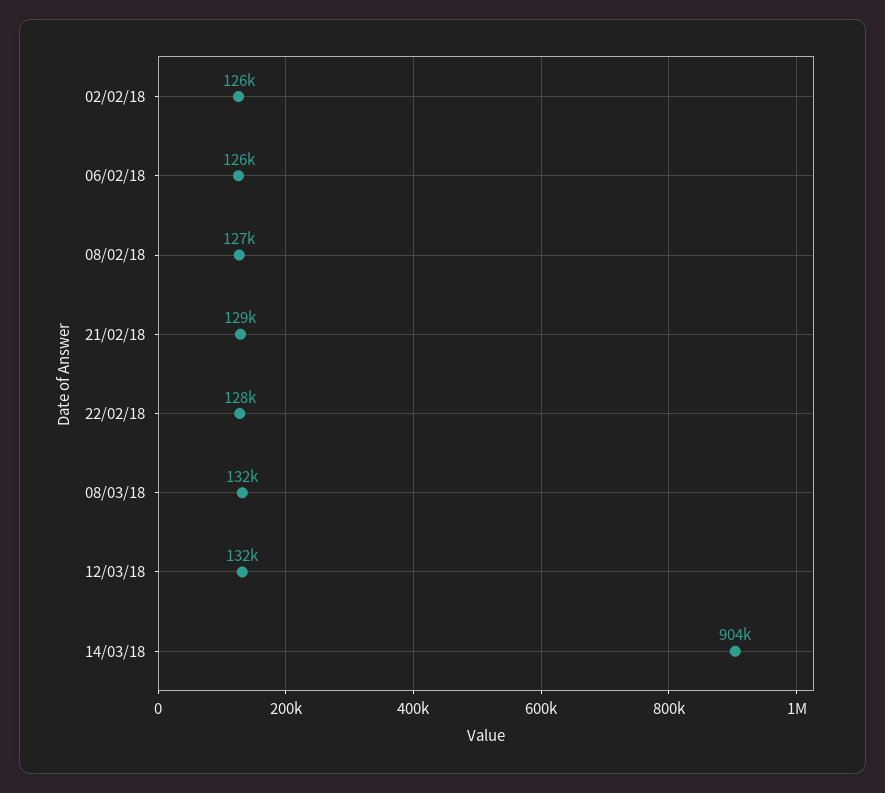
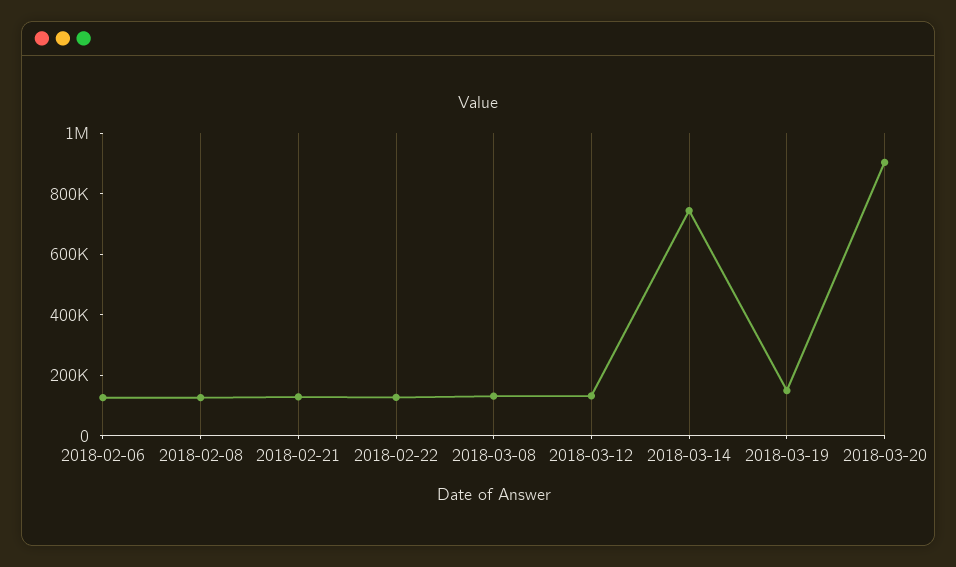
02/02/18: 126000 -> none
14/03/18: 904000 -> 750000
2018-03-19: none -> 150000
2018-03-20: none -> 900000

